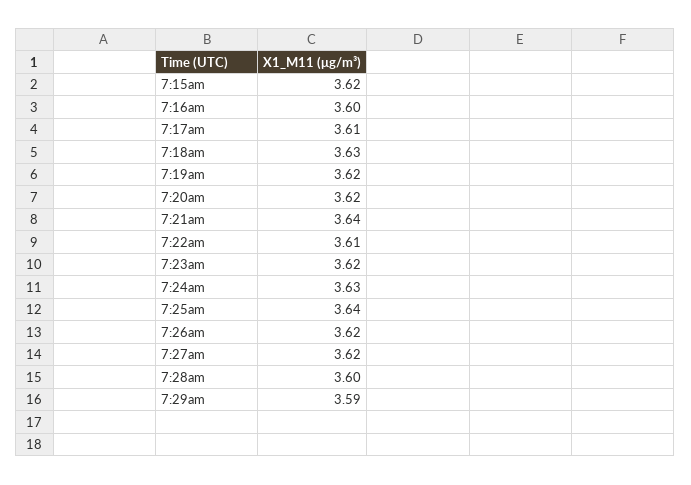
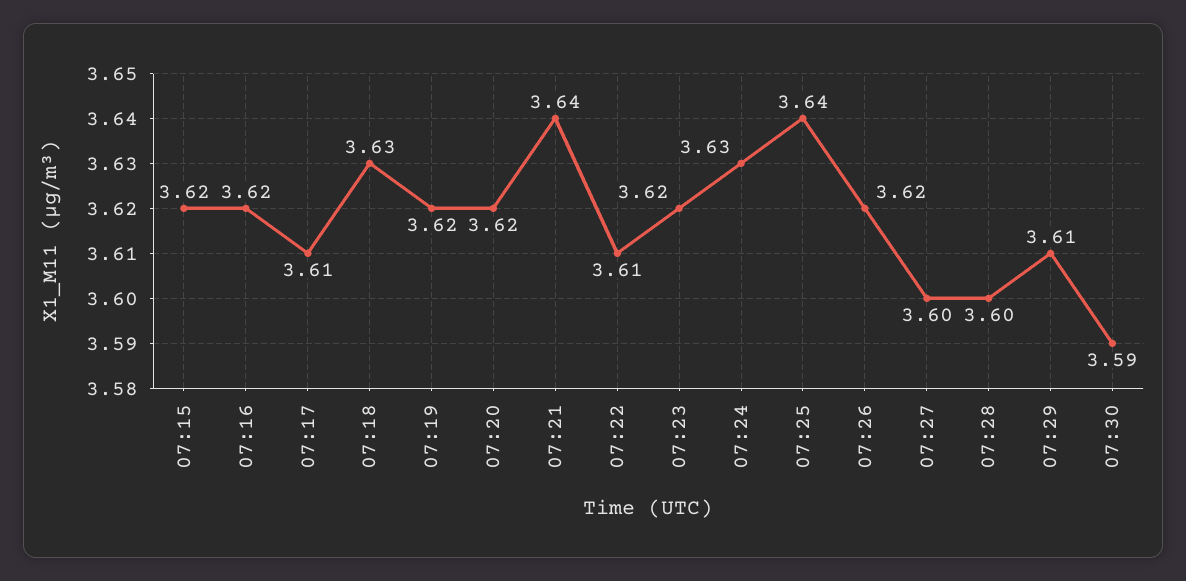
7:16am: 3.6 -> 3.62
7:27am: 3.62 -> 3.6
7:29am: 3.59 -> 3.61
07:30: none -> 3.59

